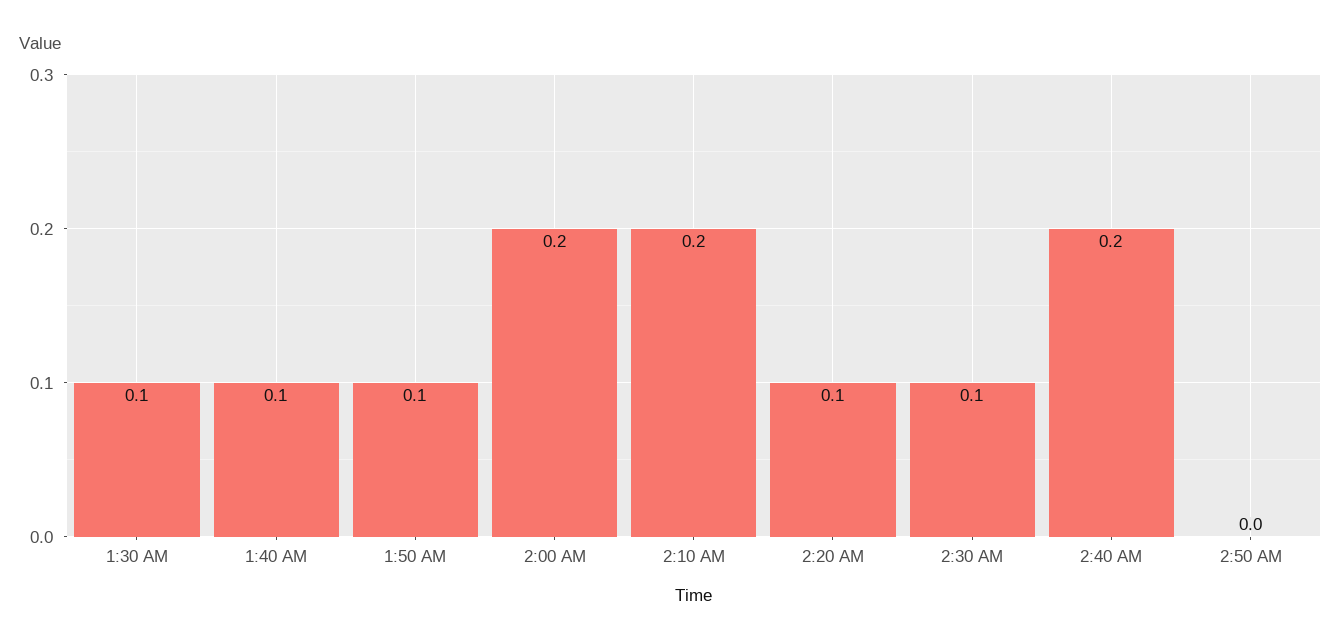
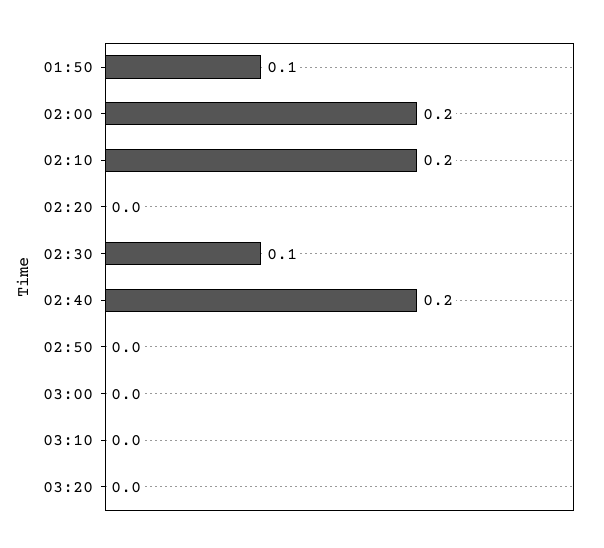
1:30 AM: 0.1 -> none
1:40 AM: 0.1 -> none
2:20 AM: 0.1 -> 0
03:00: none -> 0
03:10: none -> 0
03:20: none -> 0

